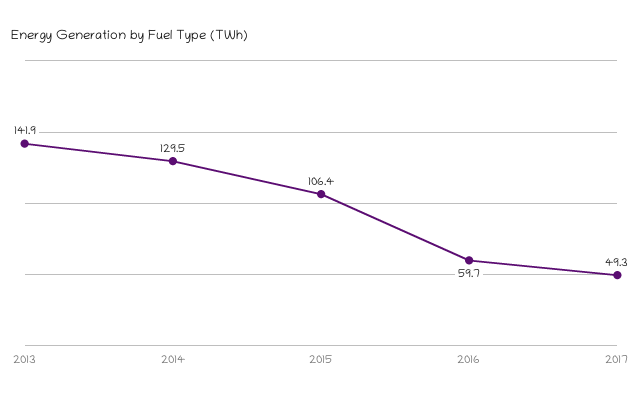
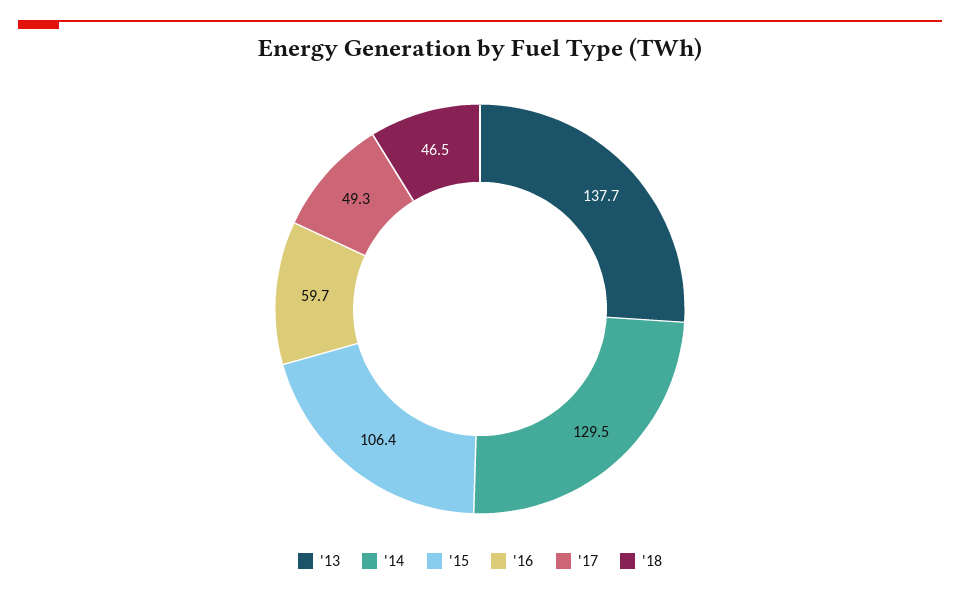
2013: 141.9 -> 137.7
'18: none -> 46.5

